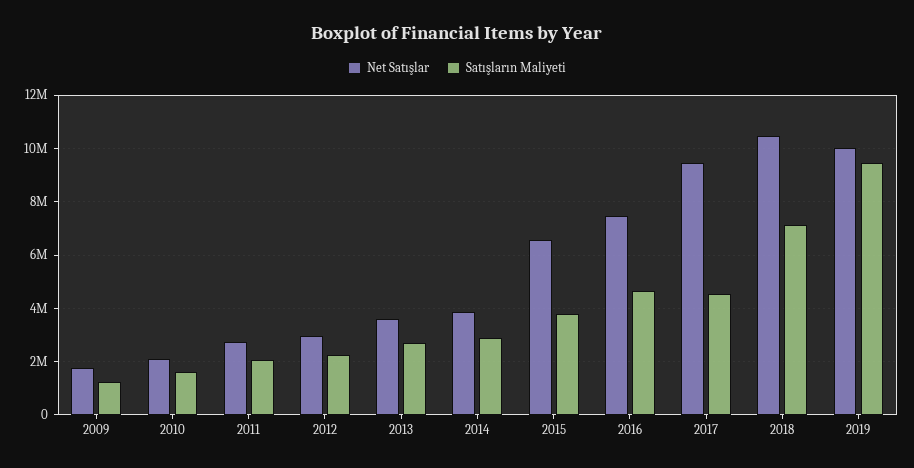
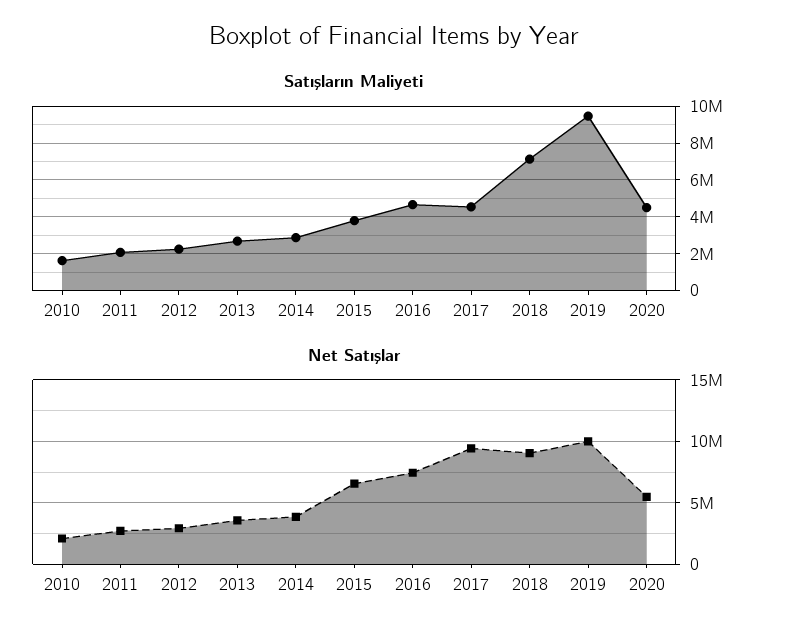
Net Satışlar, 2009: 1750000 -> none
Satışların Maliyeti, 2009: 1250000 -> none
Net Satışlar, 2018: 10500000 -> 9000000
Satışların Maliyeti, 2020: none -> 4500000
Net Satışlar, 2020: none -> 5500000

